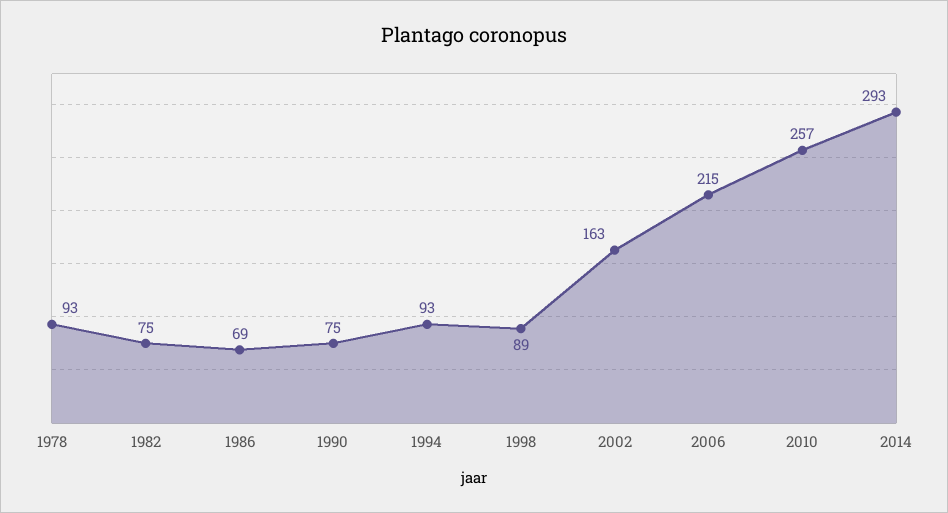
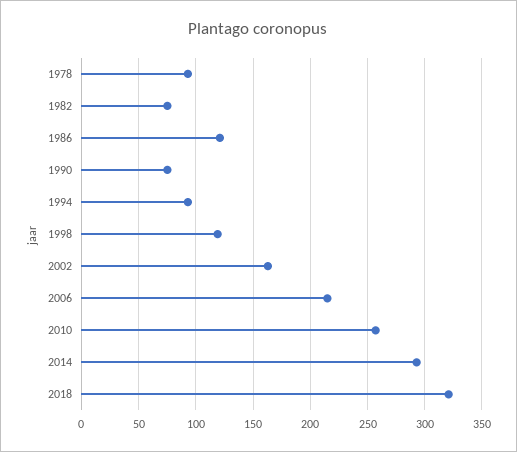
1986: 69 -> 120
1998: 89 -> 120
2018: none -> 320

